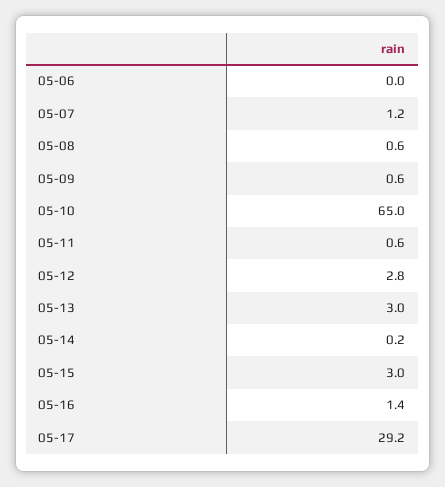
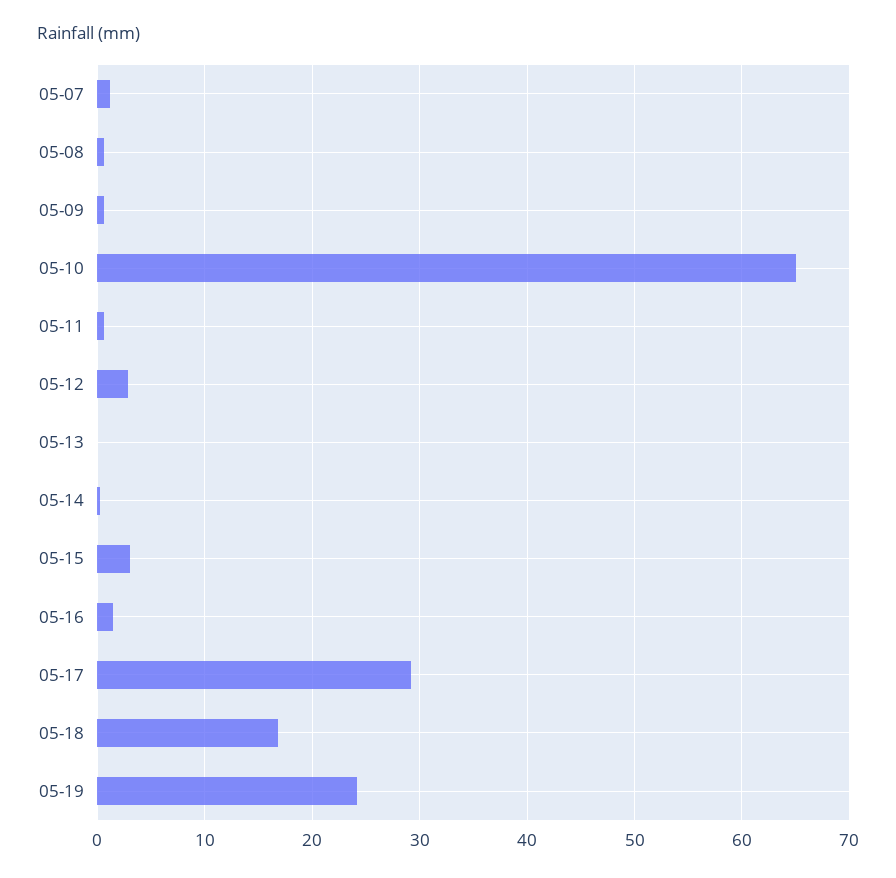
05-06: 0 -> none
05-13: 3 -> 0
05-18: none -> 17
05-19: none -> 24

